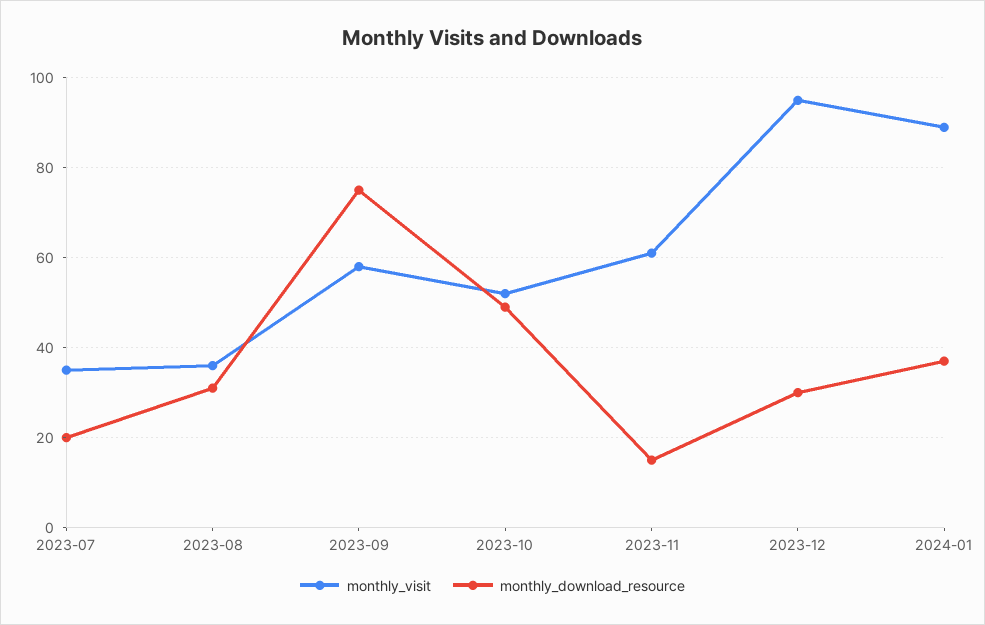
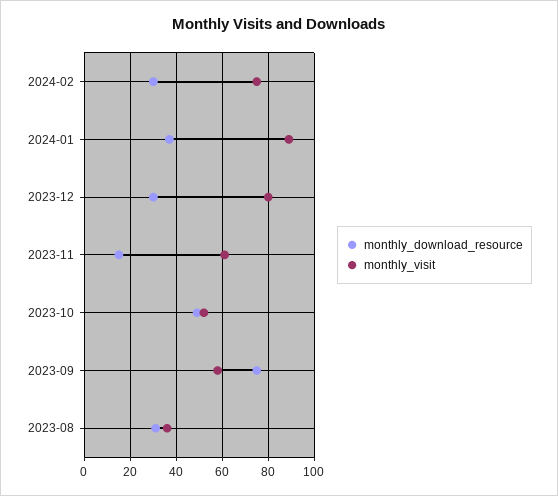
monthly_visit, 2023-07: 35 -> none
monthly_download_resource, 2023-07: 20 -> none
monthly_visit, 2023-12: 95 -> 80
monthly_download_resource, 2024-02: none -> 30
monthly_visit, 2024-02: none -> 75

